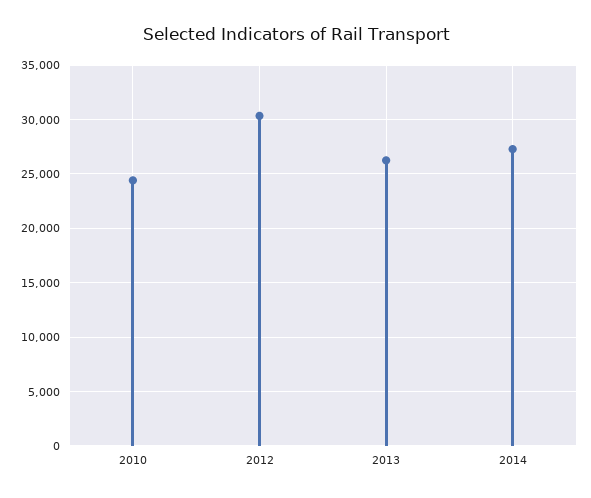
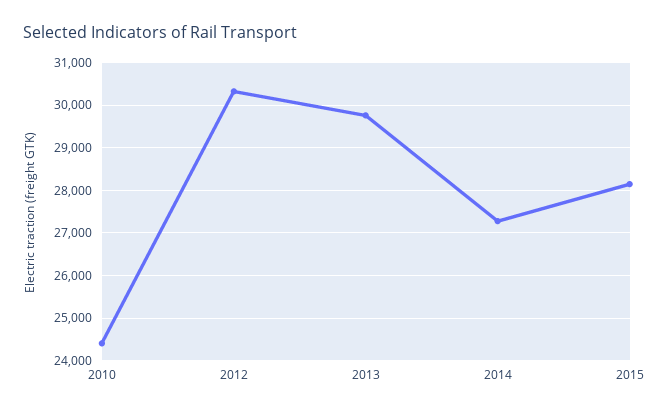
2013: 26000 -> 29800
2015: none -> 28200

